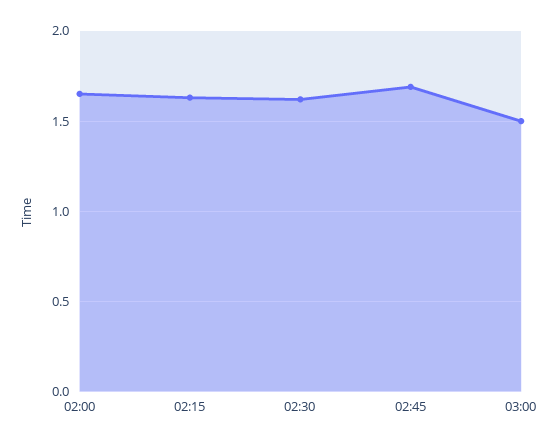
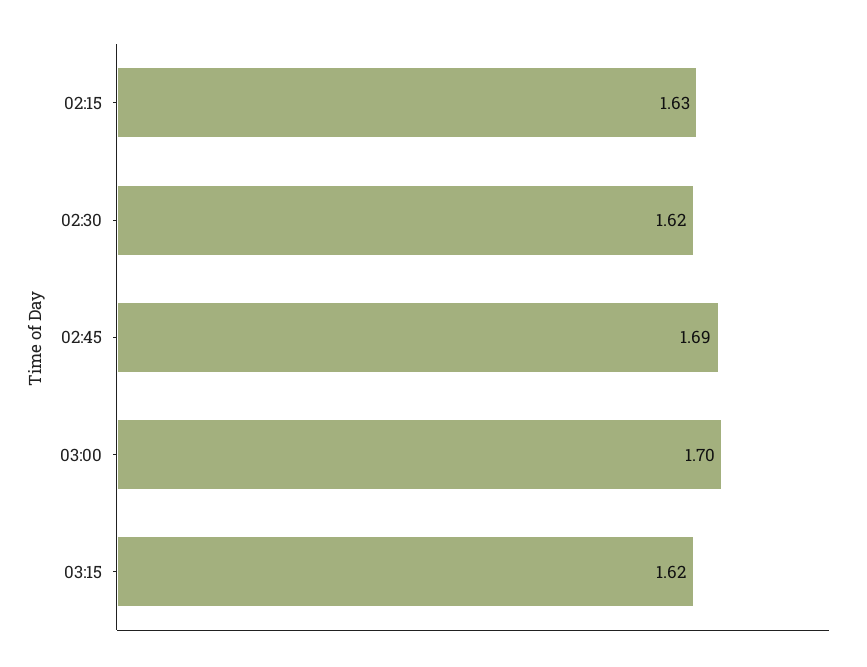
02:00: 1.65 -> none
03:00: 1.5 -> 1.7
03:15: none -> 1.62

